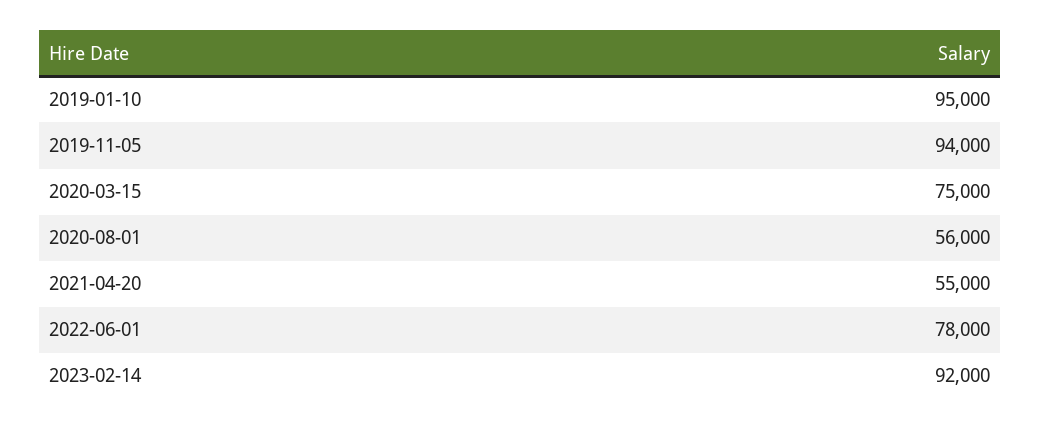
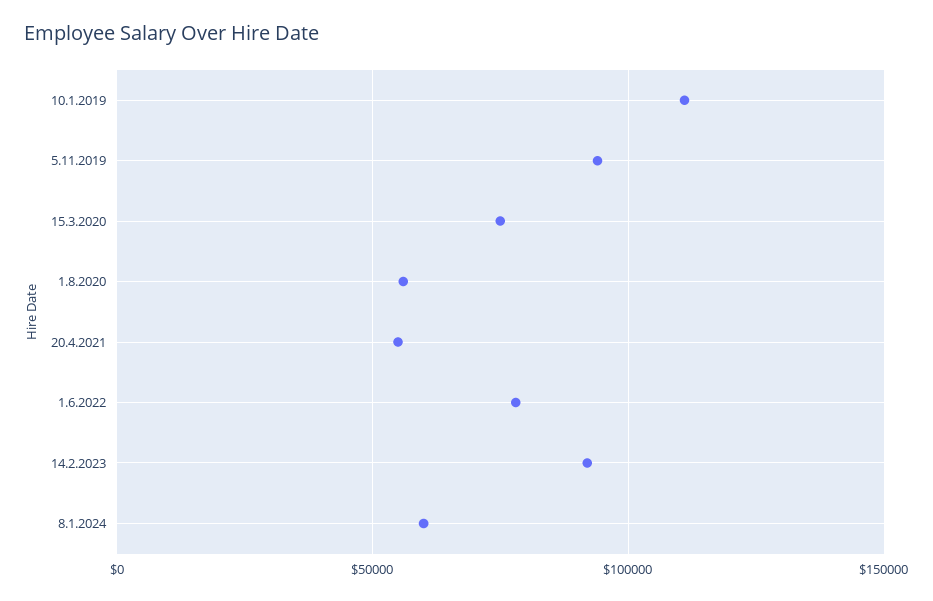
2019-01-10: 95000 -> 110000
8.1.2024: none -> 60000

